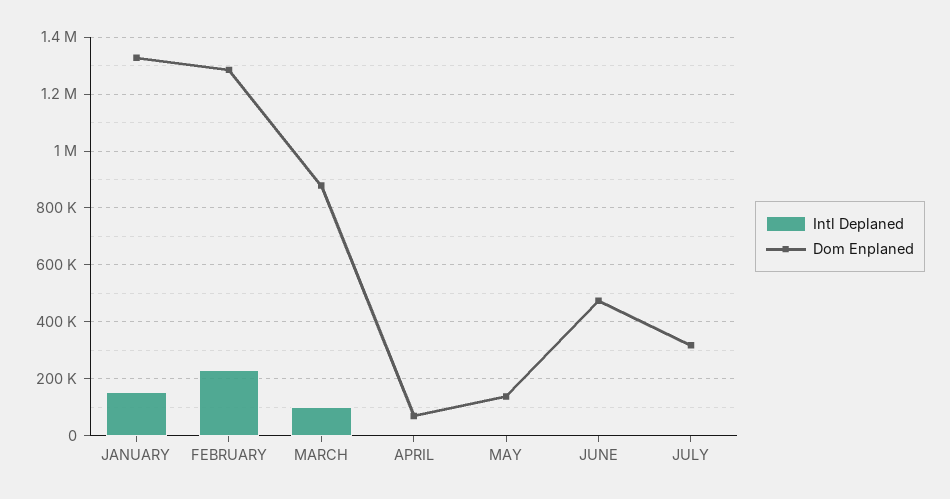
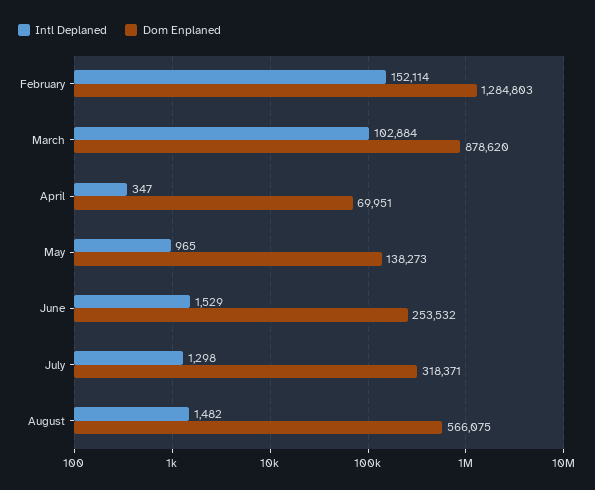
Intl Deplaned, JANUARY: 150000 -> none
Dom Enplaned, JANUARY: 1325000 -> none
Intl Deplaned, FEBRUARY: 225000 -> 152114
Dom Enplaned, JUNE: 475000 -> 253532
Intl Deplaned, August: none -> 1482
Dom Enplaned, August: none -> 566075

